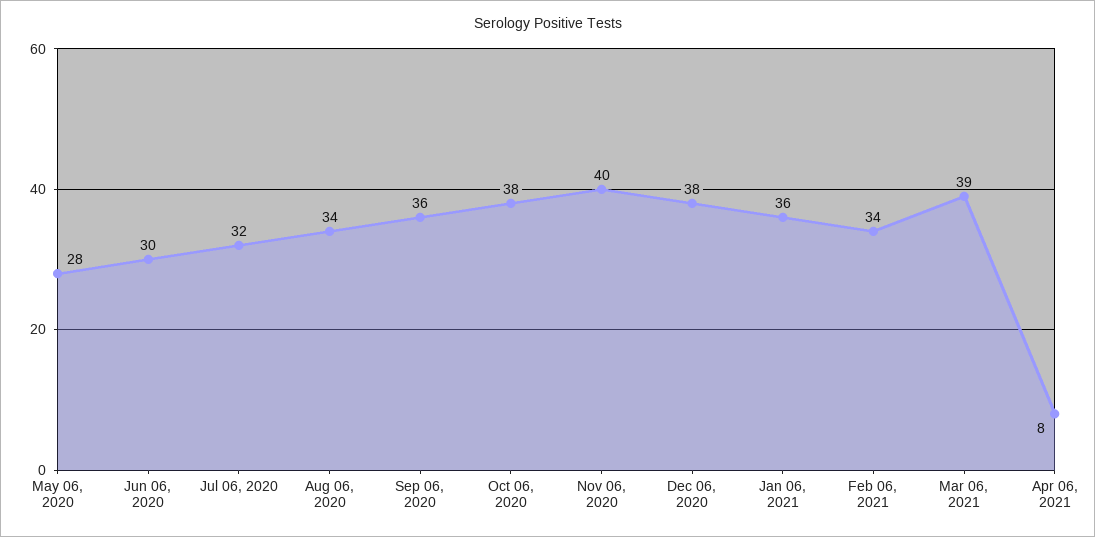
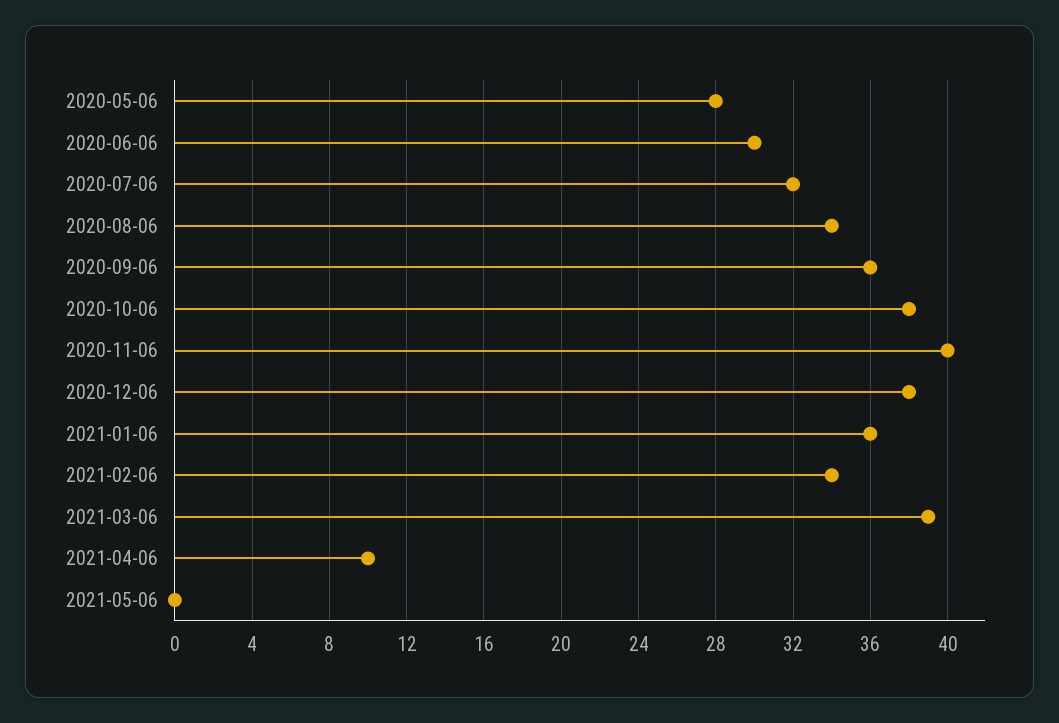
Apr 06, 2021: 8 -> 10
2021-05-06: none -> 0

